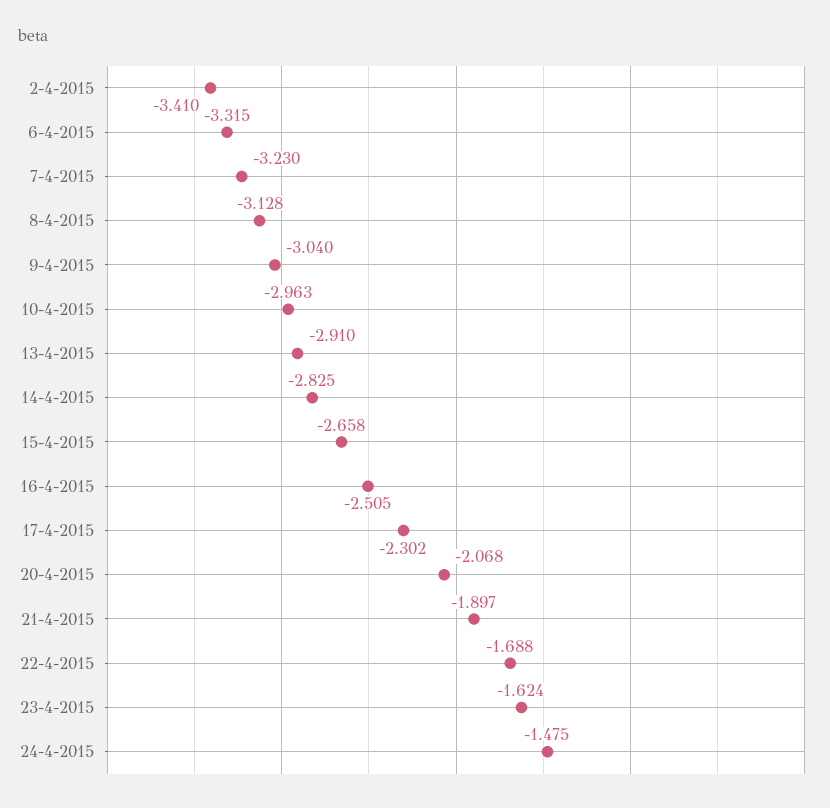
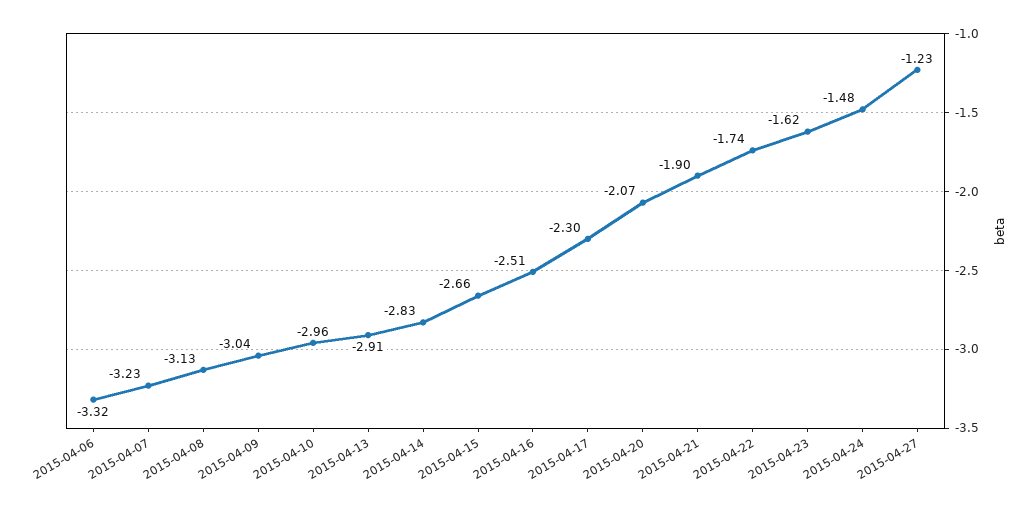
2-4-2015: -3.41 -> none
22-4-2015: -1.688 -> -1.74
2015-04-27: none -> -1.23

